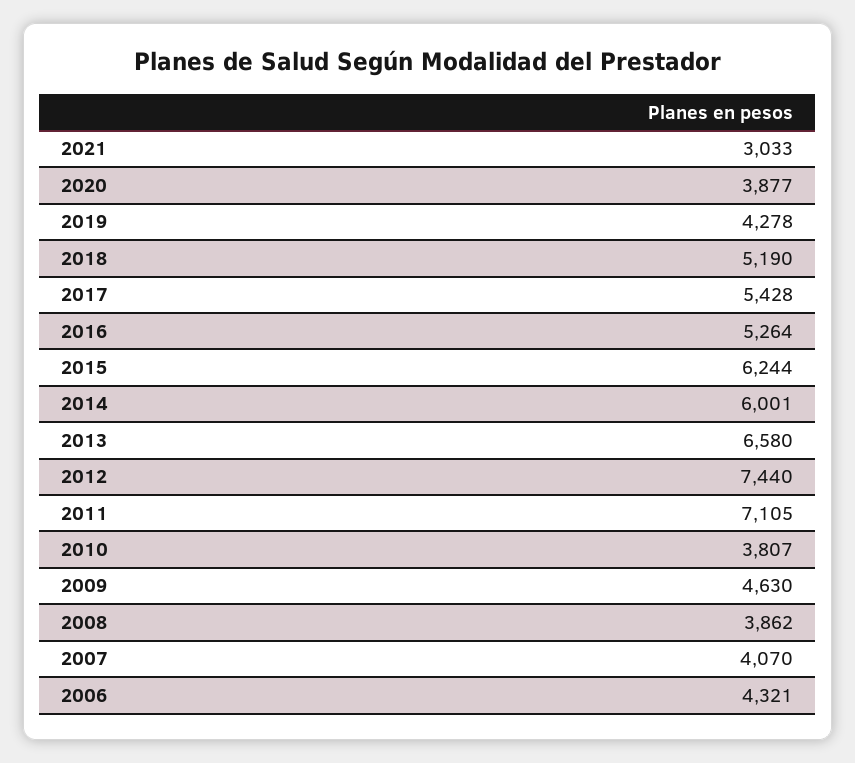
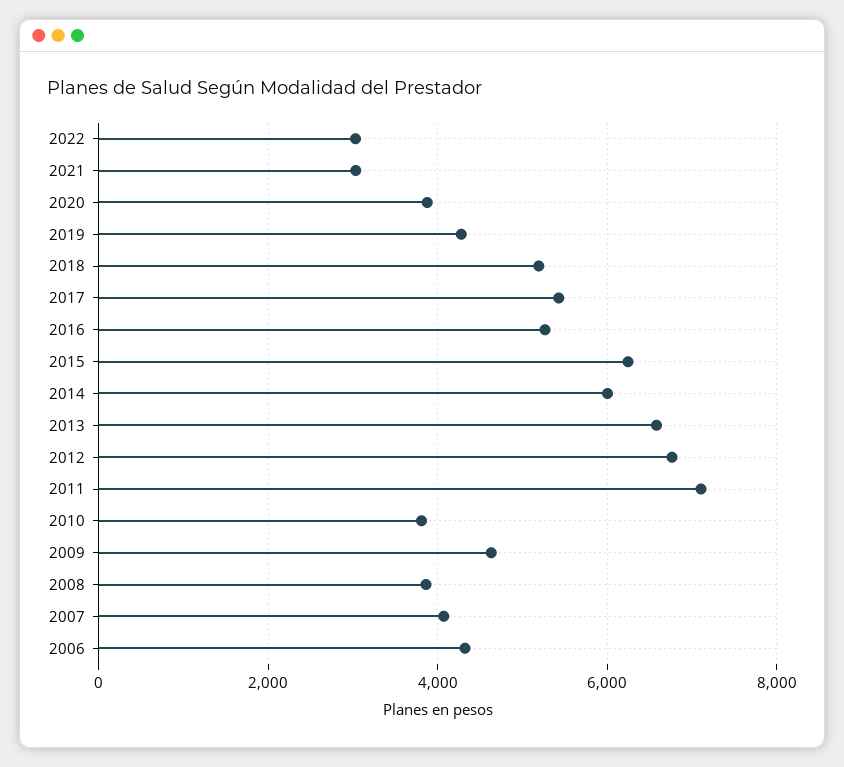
2012: 7440 -> 6800
2022: none -> 3000

